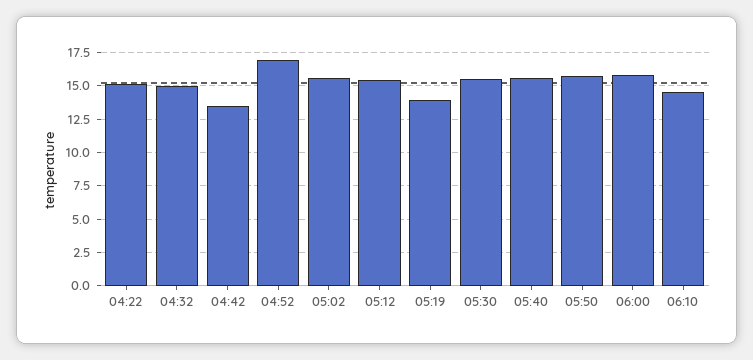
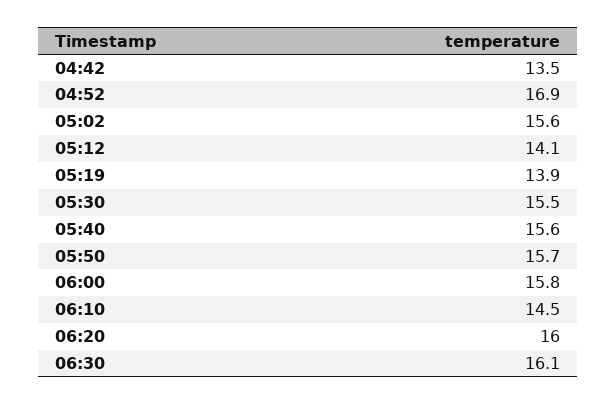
04:22: 15 -> none
04:32: 15 -> none
05:12: 15.5 -> 14.1
06:20: none -> 16
06:30: none -> 16.1

